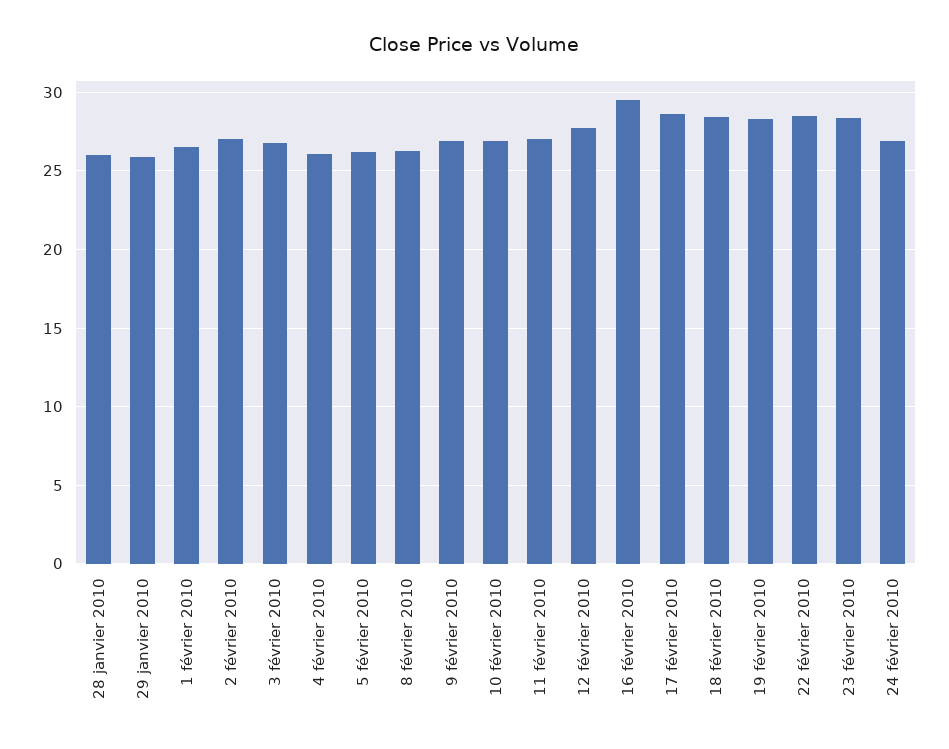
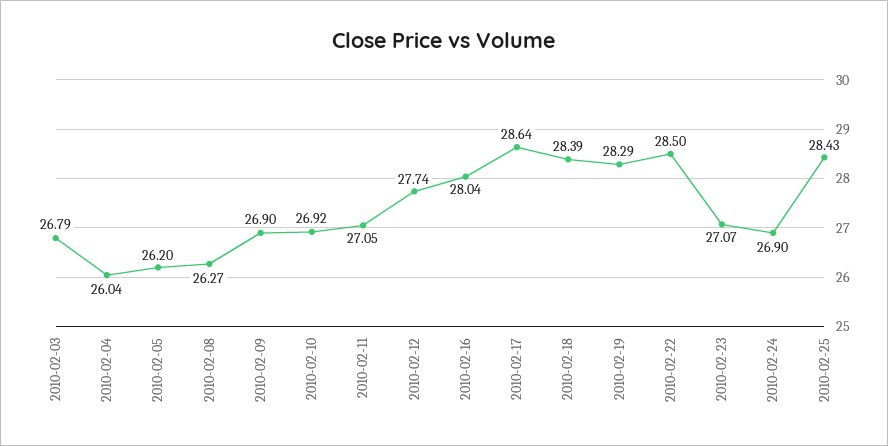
28 janvier 2010: 26 -> none
29 janvier 2010: 26 -> none
1 février 2010: 26.5 -> none
2 février 2010: 27 -> none
16 février 2010: 29.5 -> 28.04
23 février 2010: 28.5 -> 27.07
2010-02-25: none -> 28.43

